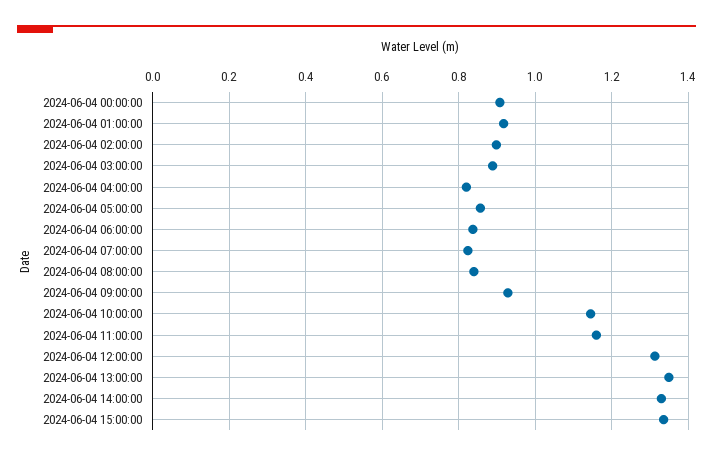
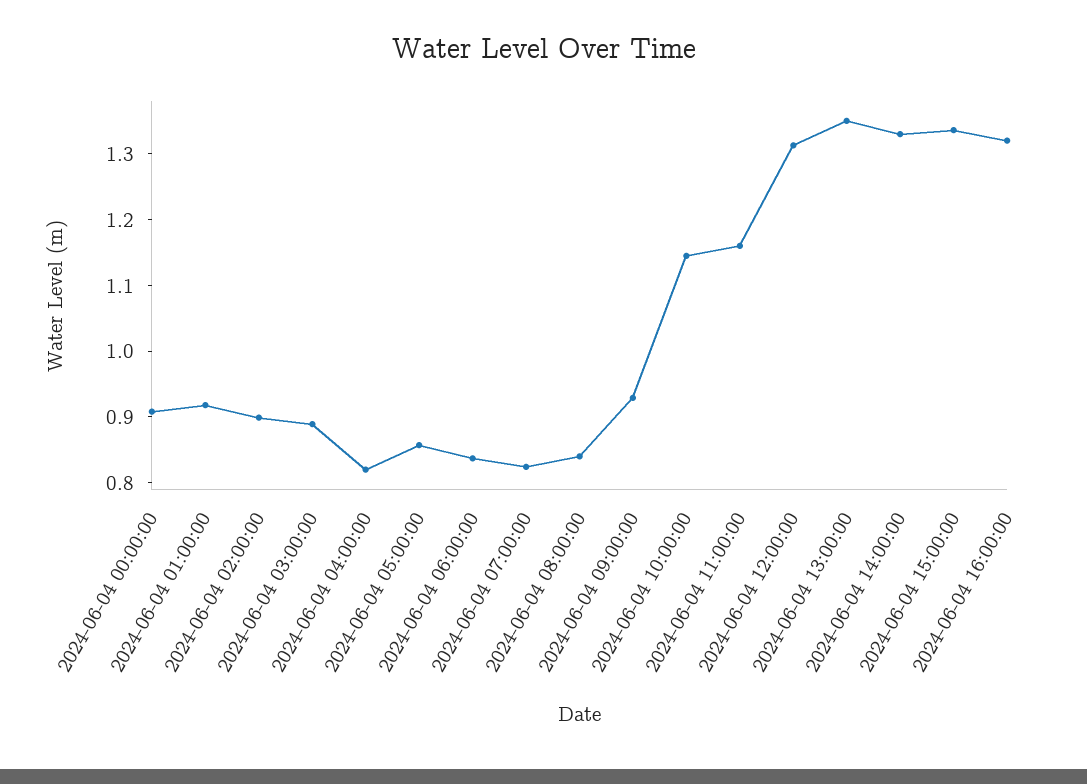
2024-06-04 16:00:00: none -> 1.32

